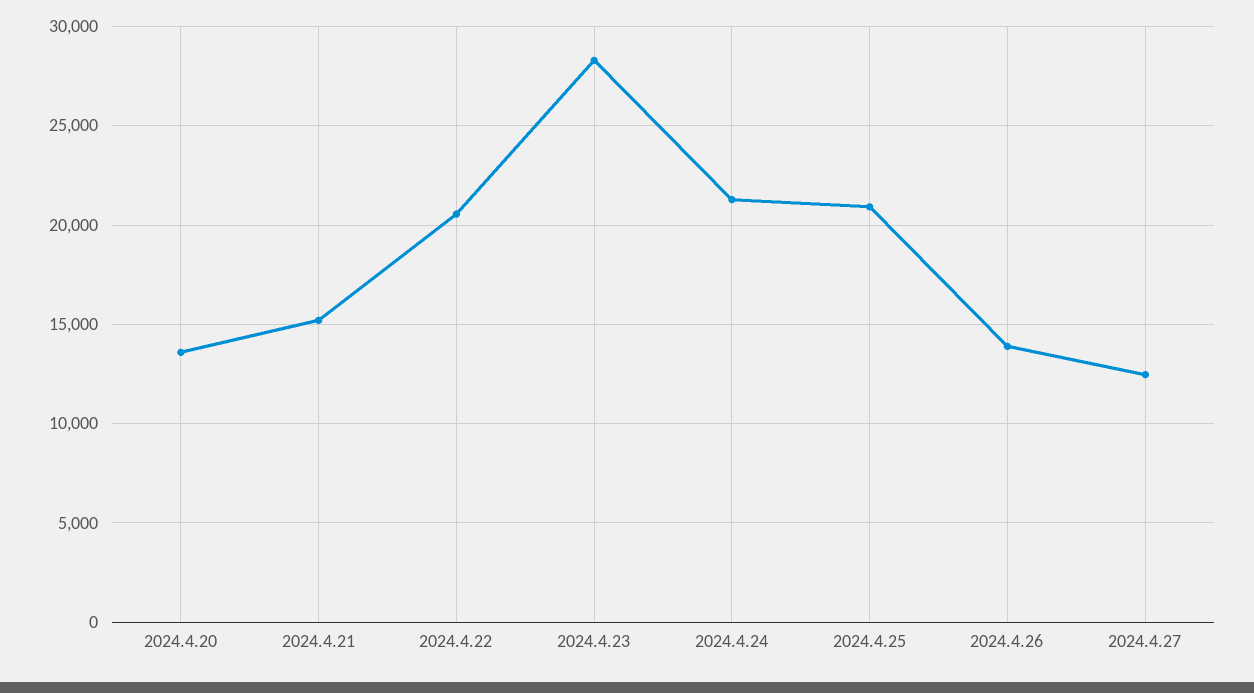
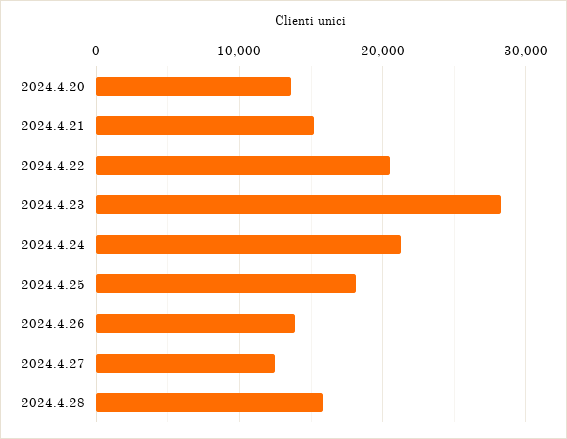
2024.4.25: 21000 -> 18000
2024.4.28: none -> 16000

